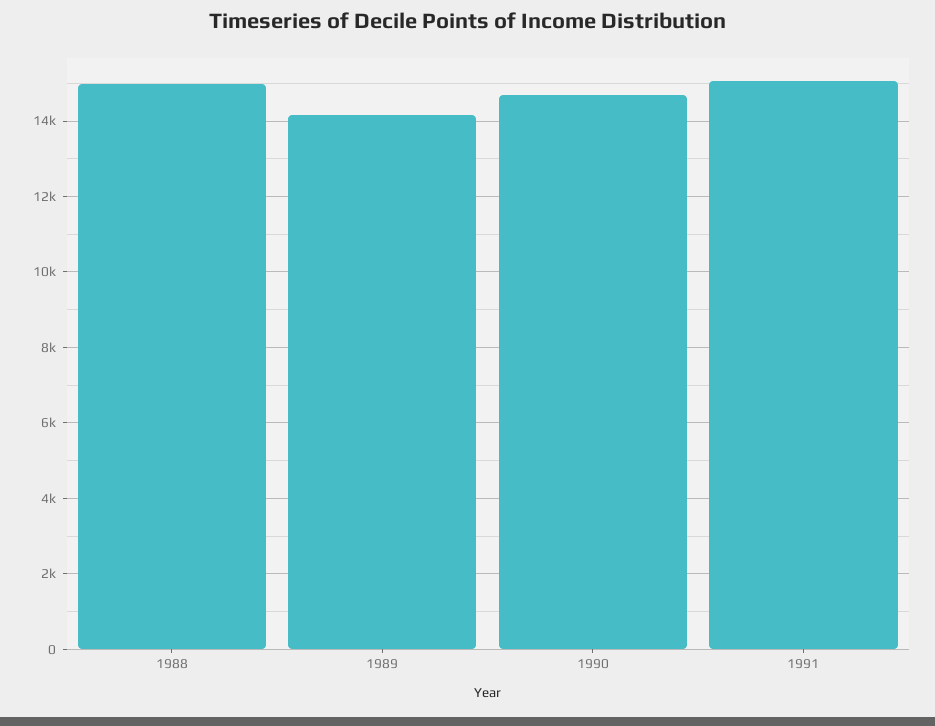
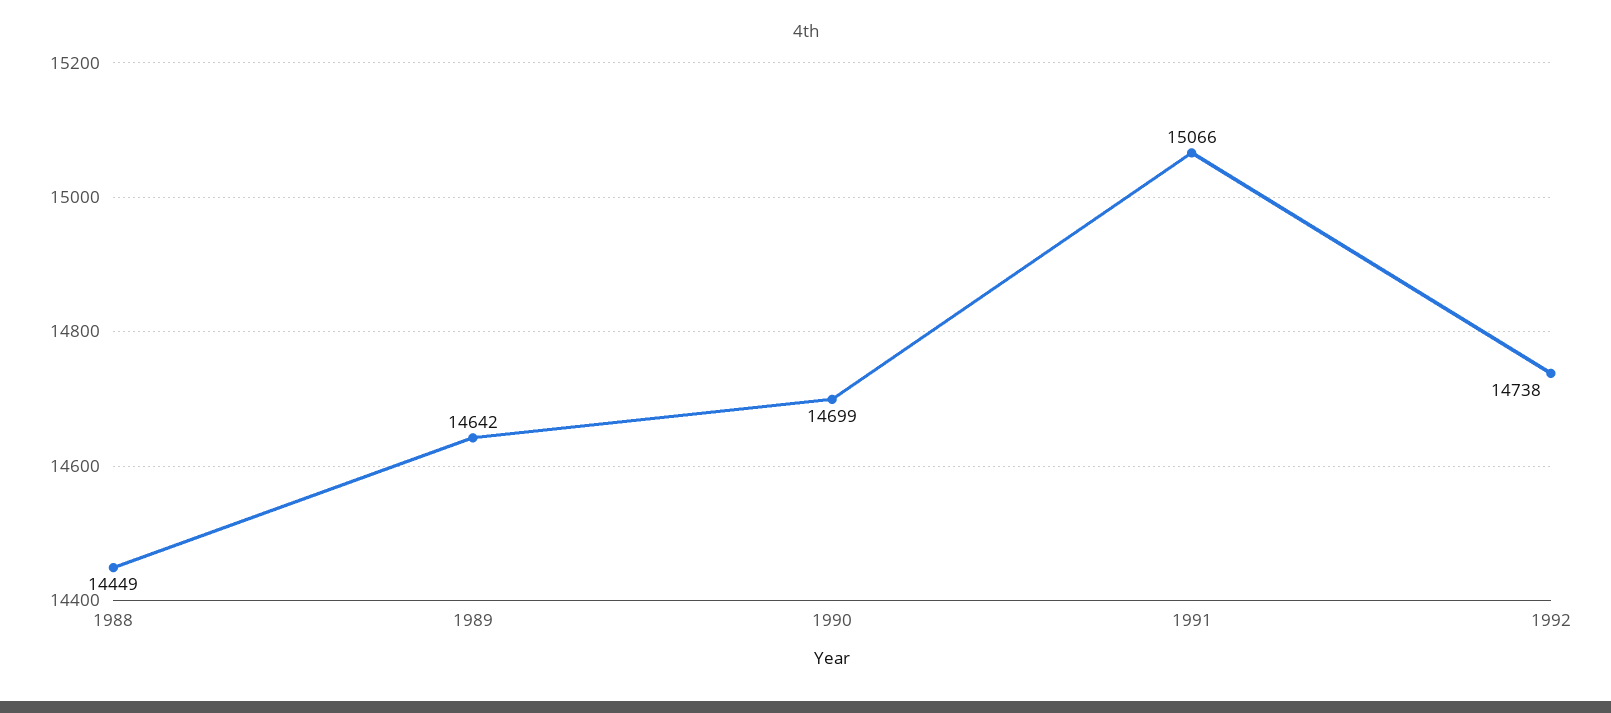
1988: 15000 -> 14449
1989: 14200 -> 14642
1992: none -> 14738

